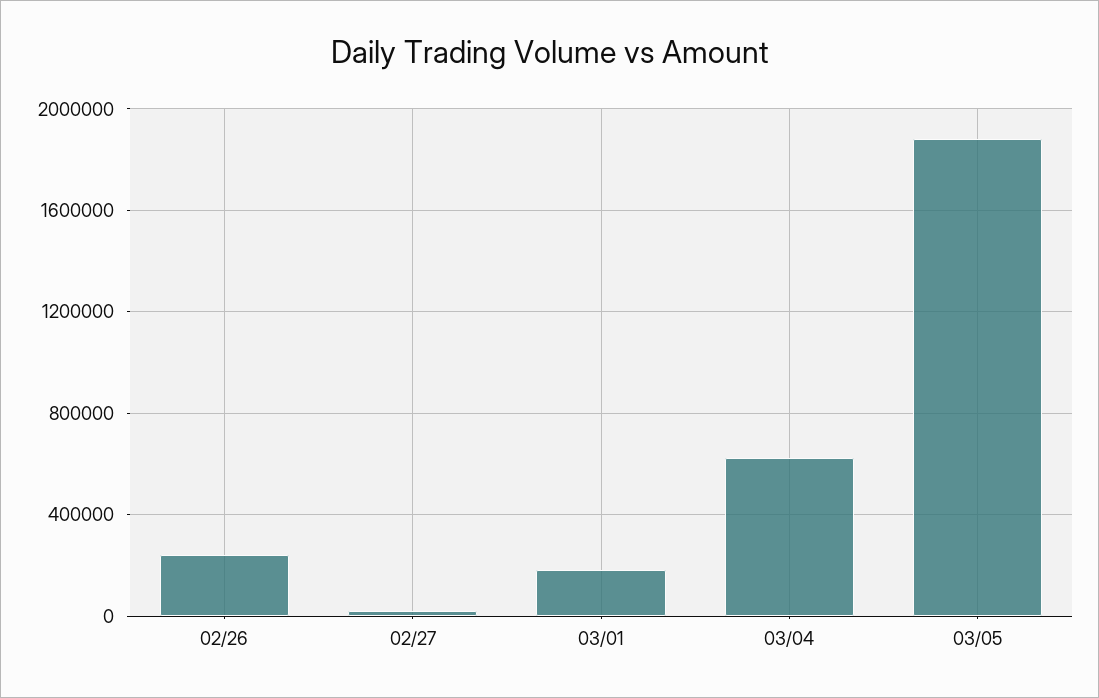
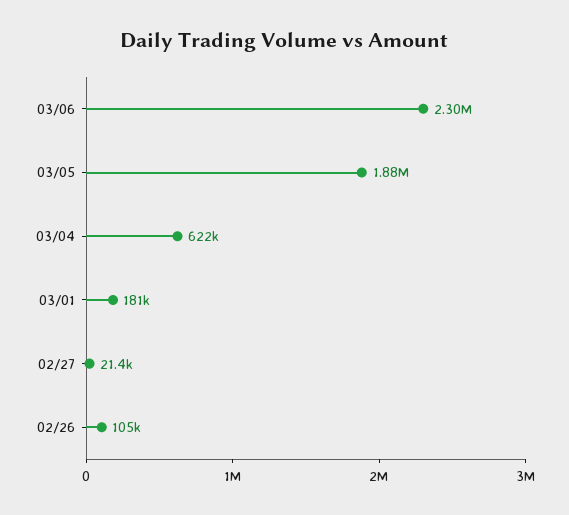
02/26: 250000 -> 105000
03/06: none -> 2300000

